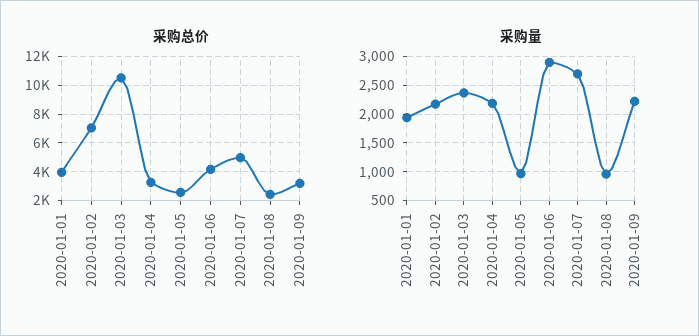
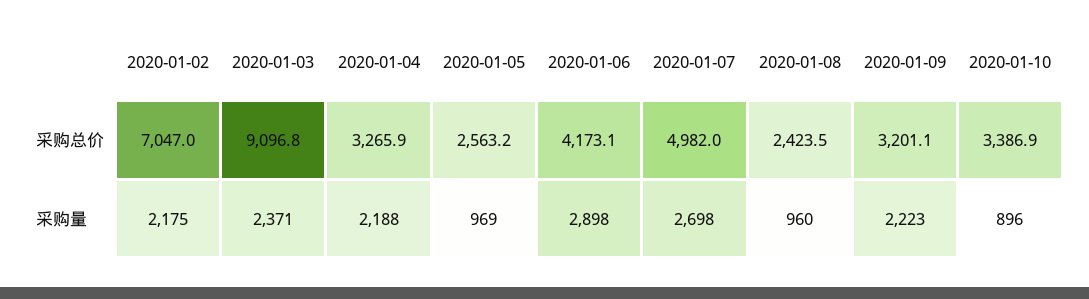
采购总价, 2020-01-01: 4000 -> none
采购总价, 2020-01-03: 10500 -> 9096.8
采购量, 2020-01-01: 2000 -> none
采购总价, 2020-01-10: none -> 3386.9
采购量, 2020-01-10: none -> 896

